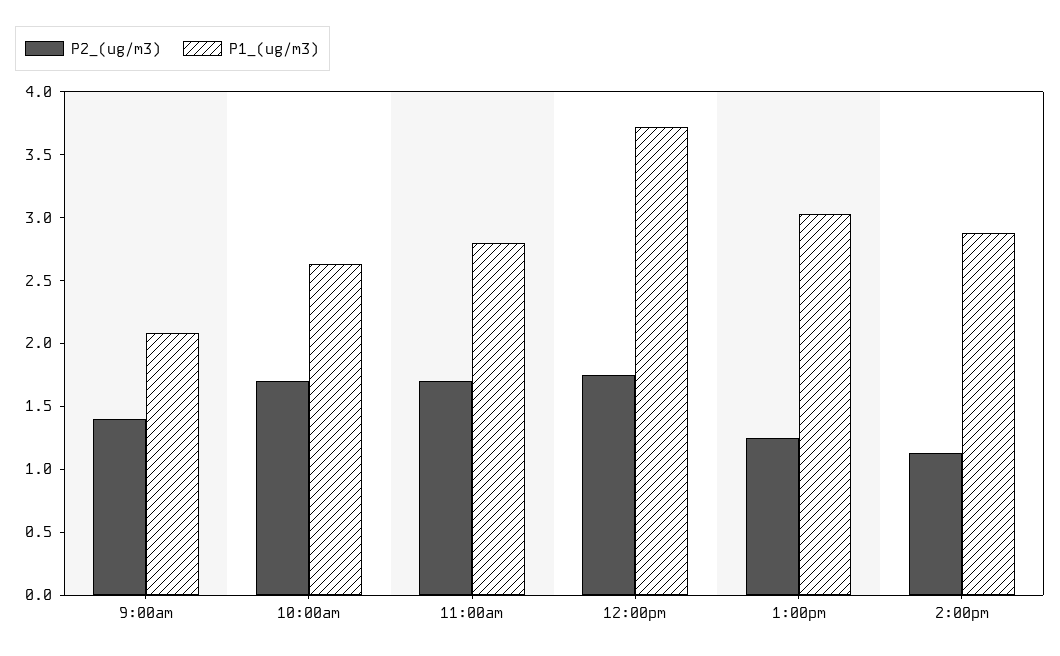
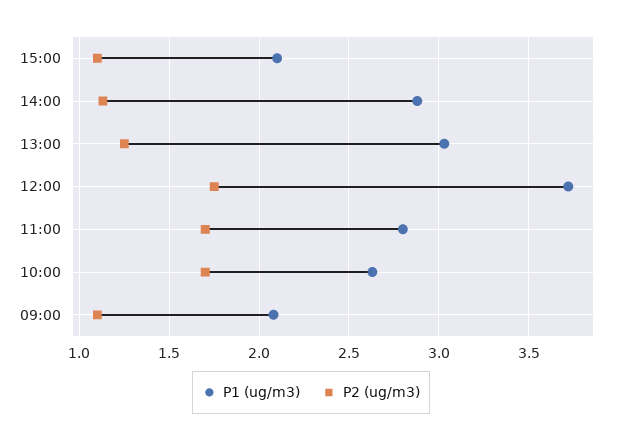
P2_(ug/m3), 9:00am: 1.4 -> 1.1
P1_(ug/m3), 15:00: none -> 2.1
P2_(ug/m3), 15:00: none -> 1.1

